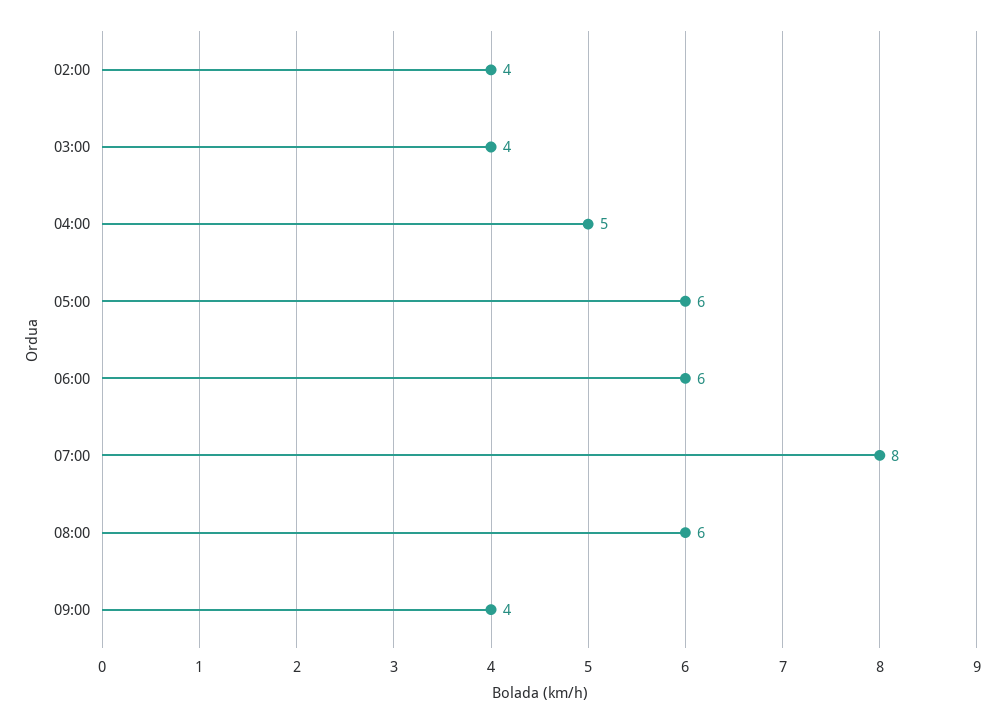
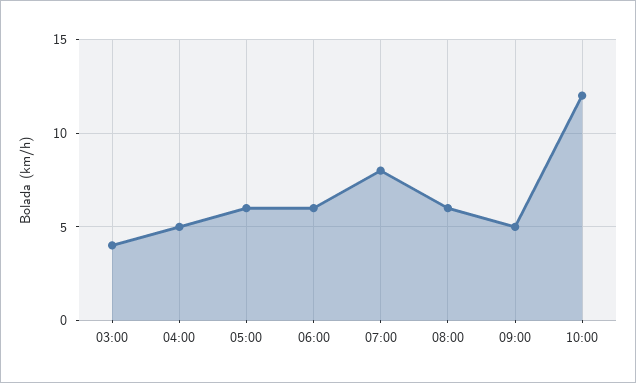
02:00: 4 -> none
09:00: 4 -> 5
10:00: none -> 12

